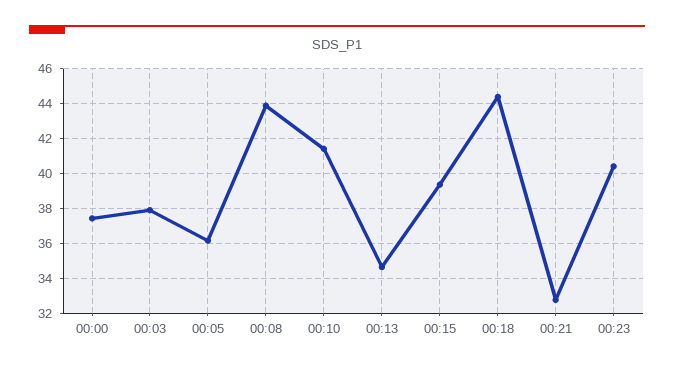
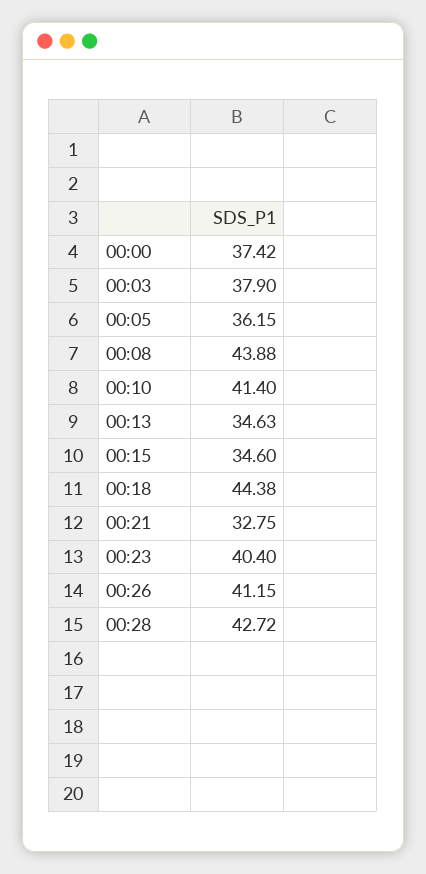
00:15: 39.5 -> 34.6
00:26: none -> 41.15
00:28: none -> 42.72

